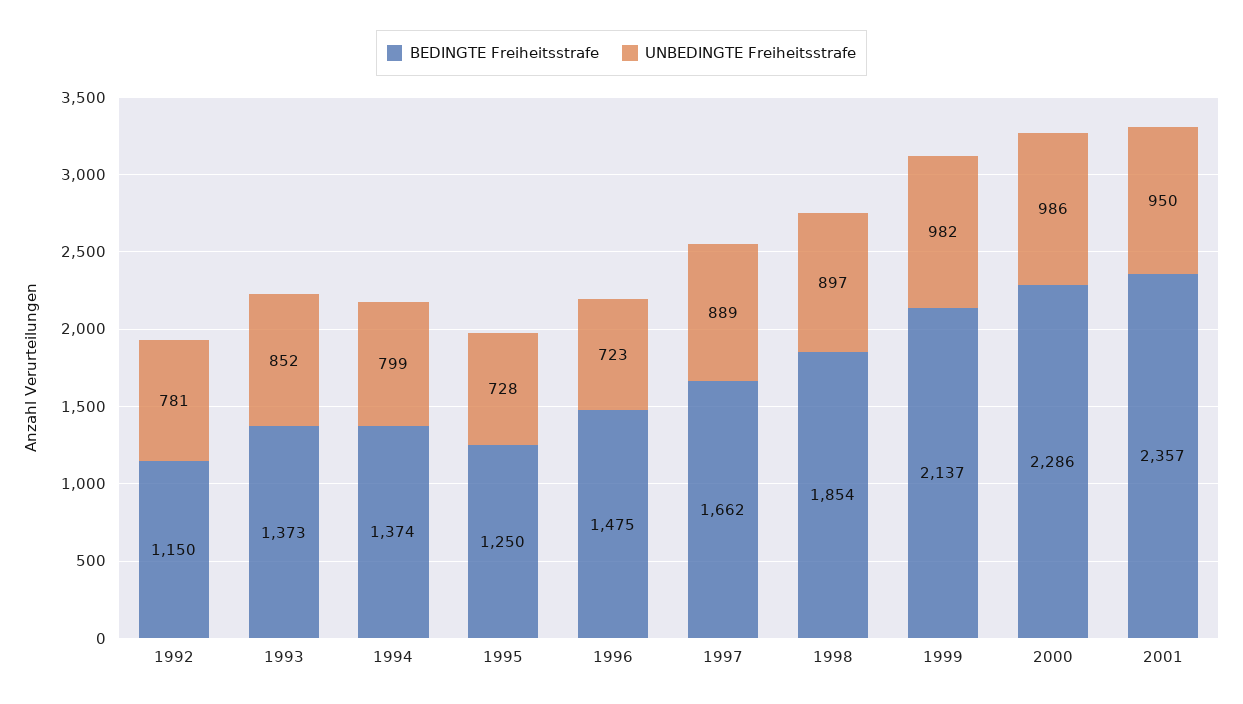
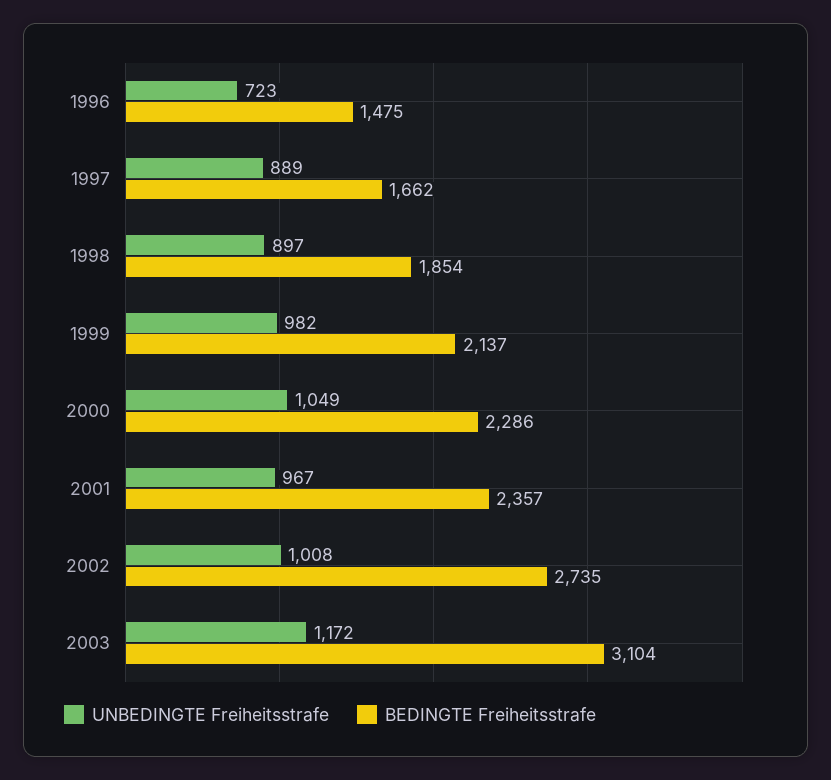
BEDINGTE Freiheitsstrafe, 1992: 1150 -> none
UNBEDINGTE Freiheitsstrafe, 1992: 781 -> none
BEDINGTE Freiheitsstrafe, 1993: 1373 -> none
UNBEDINGTE Freiheitsstrafe, 1993: 852 -> none
BEDINGTE Freiheitsstrafe, 1994: 1374 -> none
UNBEDINGTE Freiheitsstrafe, 1994: 799 -> none
BEDINGTE Freiheitsstrafe, 1995: 1250 -> none
UNBEDINGTE Freiheitsstrafe, 1995: 728 -> none
UNBEDINGTE Freiheitsstrafe, 2000: 986 -> 1049
UNBEDINGTE Freiheitsstrafe, 2001: 950 -> 967
UNBEDINGTE Freiheitsstrafe, 2002: none -> 1008
BEDINGTE Freiheitsstrafe, 2002: none -> 2735
UNBEDINGTE Freiheitsstrafe, 2003: none -> 1172
BEDINGTE Freiheitsstrafe, 2003: none -> 3104

